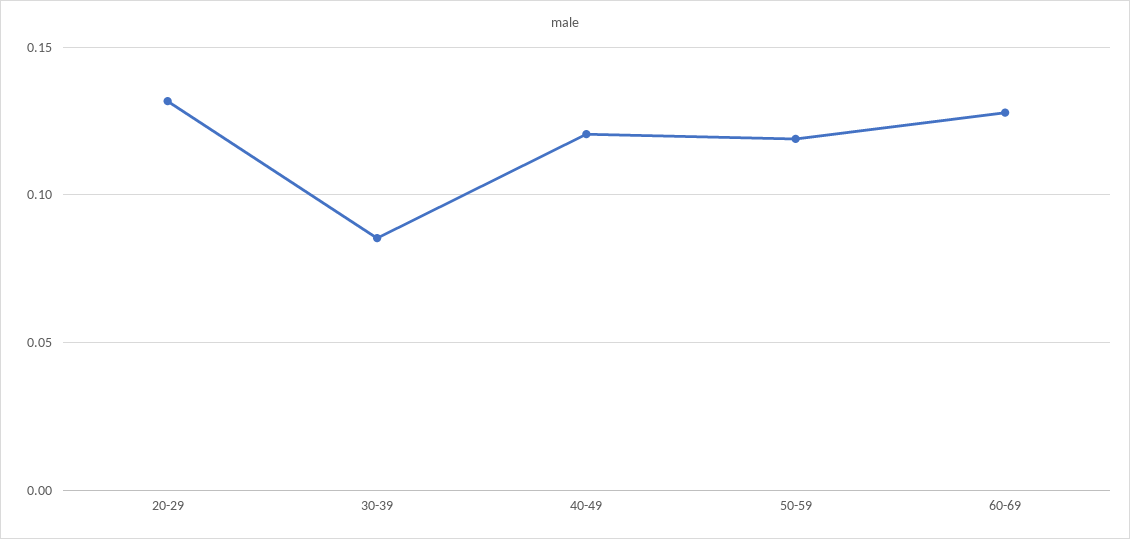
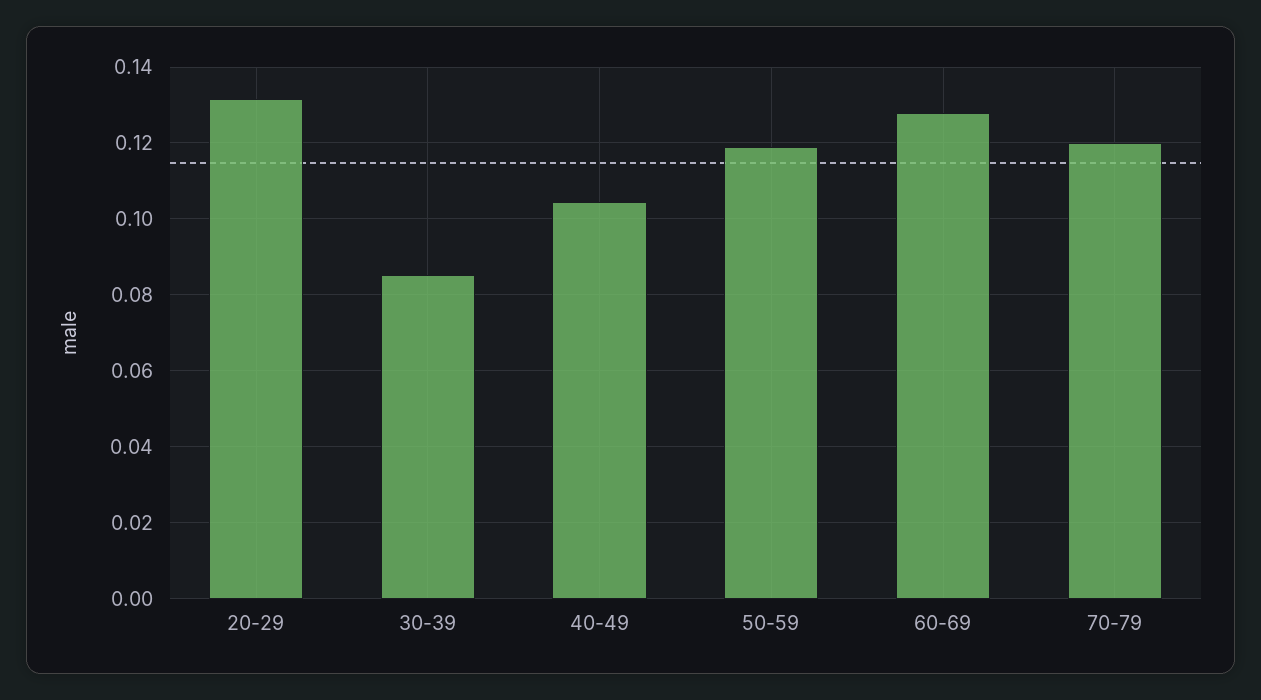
40-49: 0.12 -> 0.104
70-79: none -> 0.12

